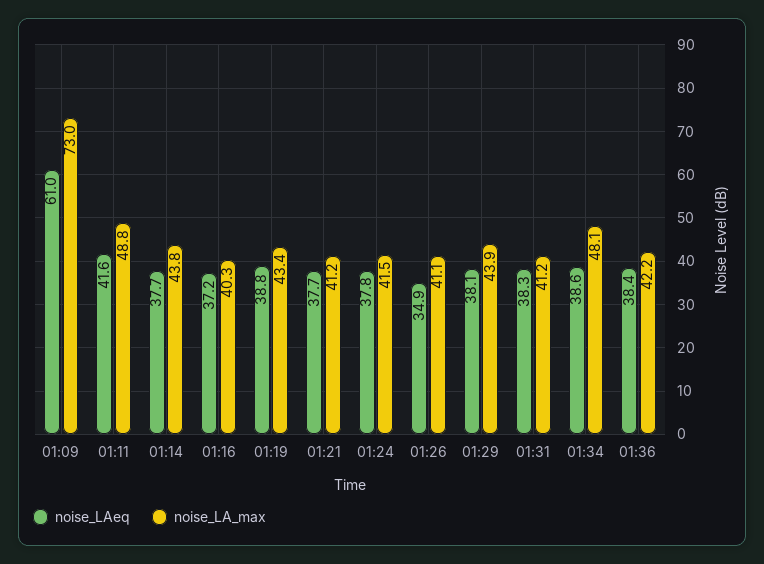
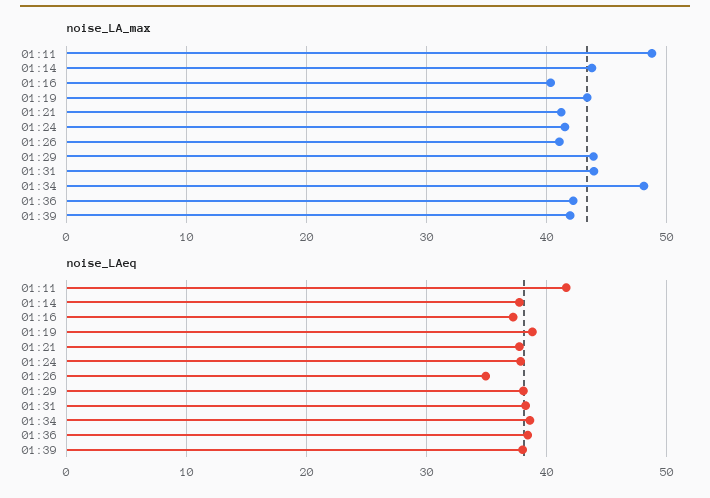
noise_LAeq, 01:09: 61 -> none
noise_LA_max, 01:09: 73 -> none
noise_LA_max, 01:31: 41.2 -> 44
noise_LA_max, 01:39: none -> 42
noise_LAeq, 01:39: none -> 38

